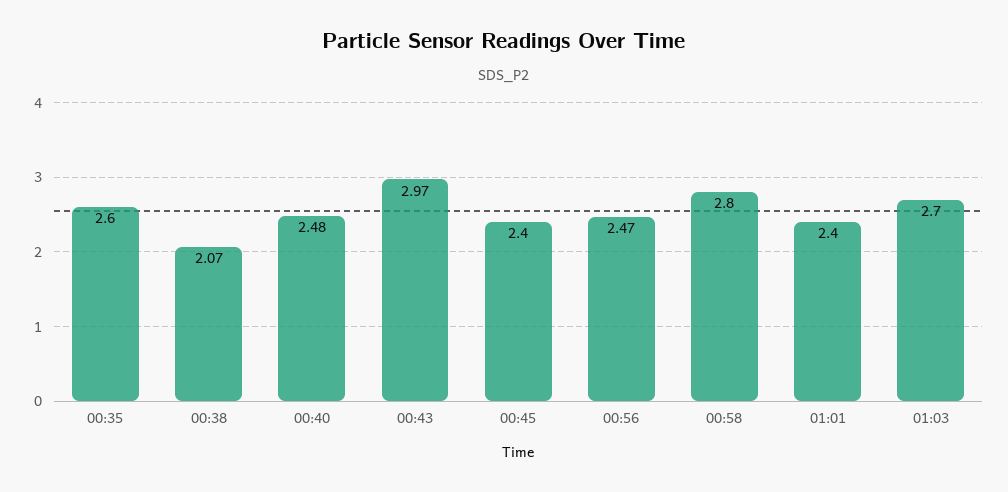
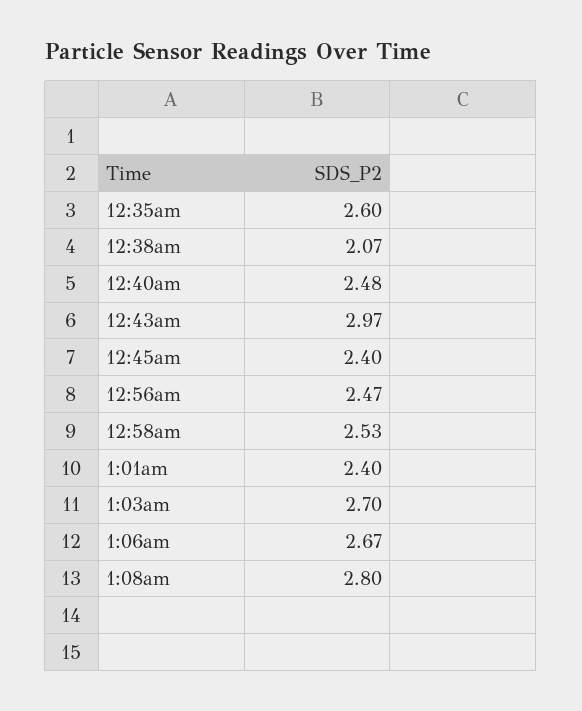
00:58: 2.8 -> 2.53
1:06am: none -> 2.67
1:08am: none -> 2.8

